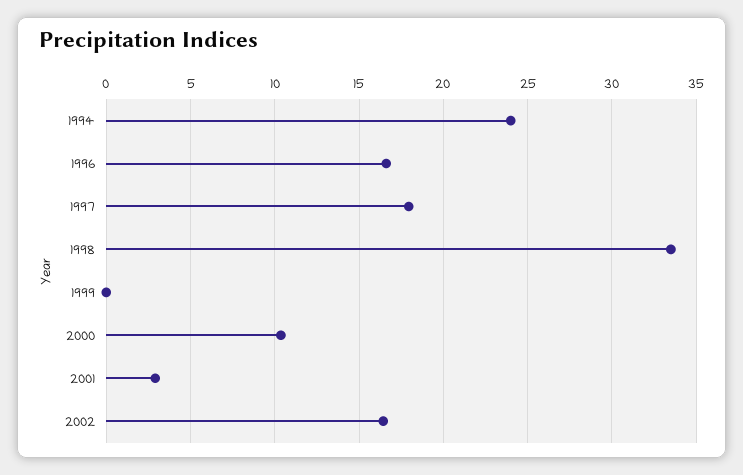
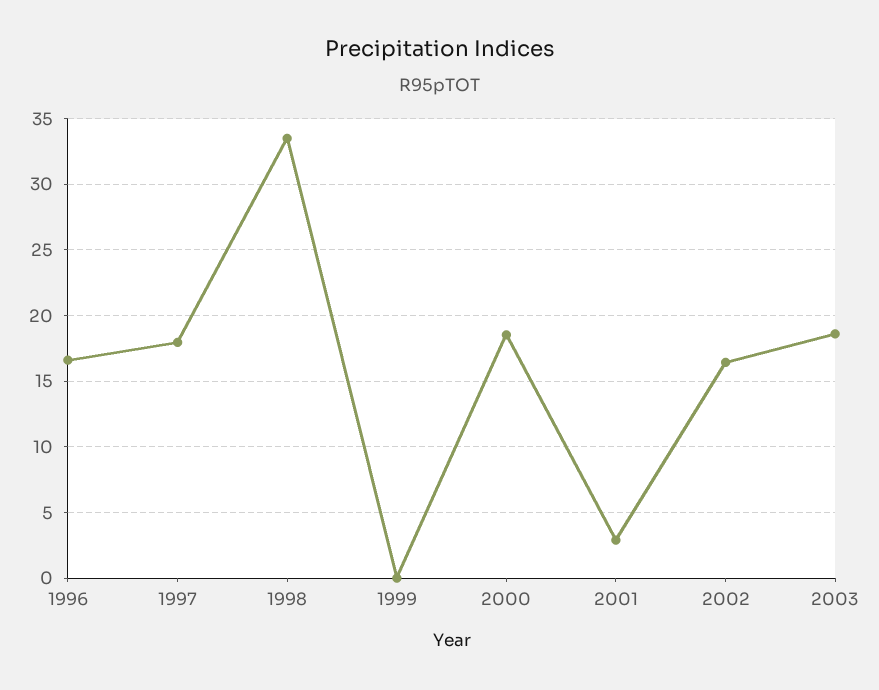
1994: 24 -> none
2000: 10.5 -> 18.5
2003: none -> 18.5

